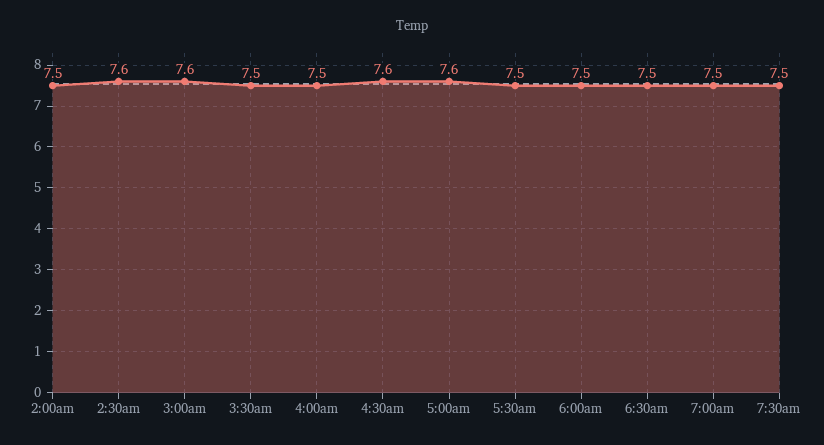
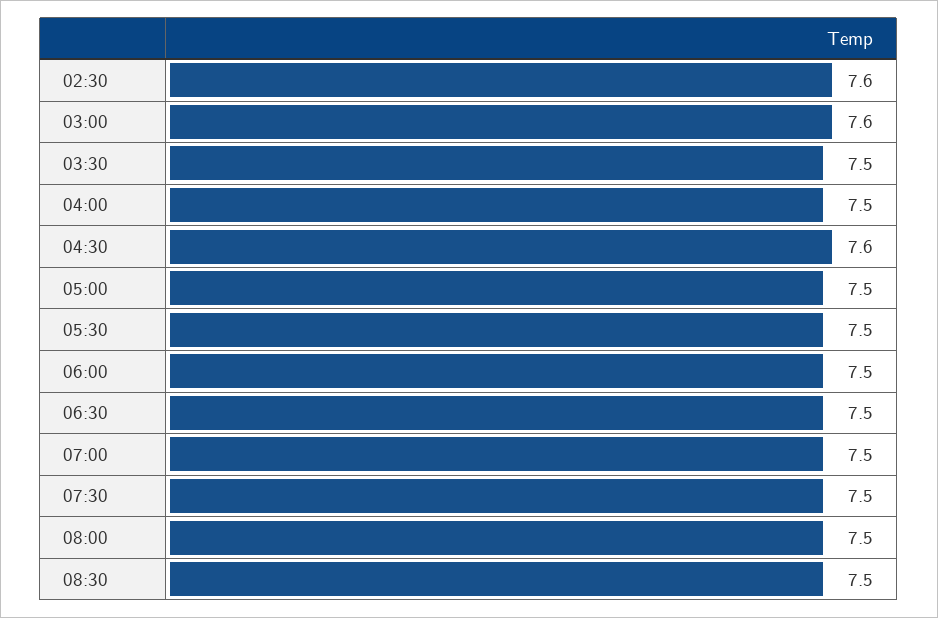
2:00am: 7.5 -> none
5:00am: 7.6 -> 7.5
08:00: none -> 7.5
08:30: none -> 7.5

